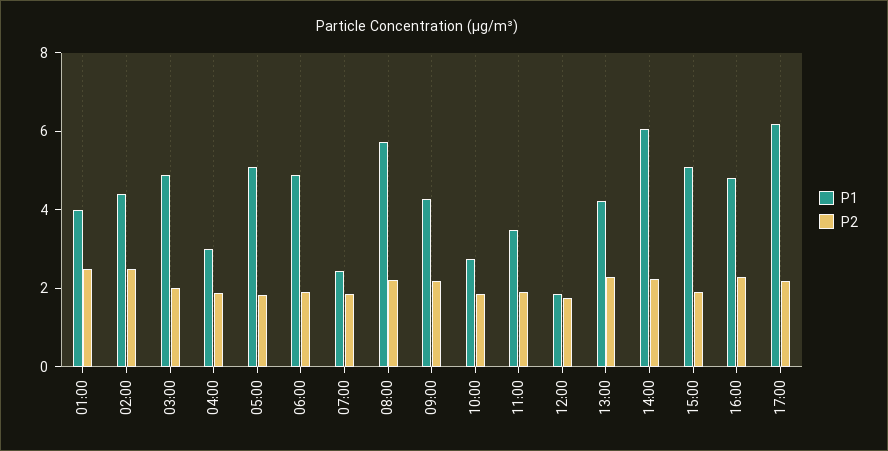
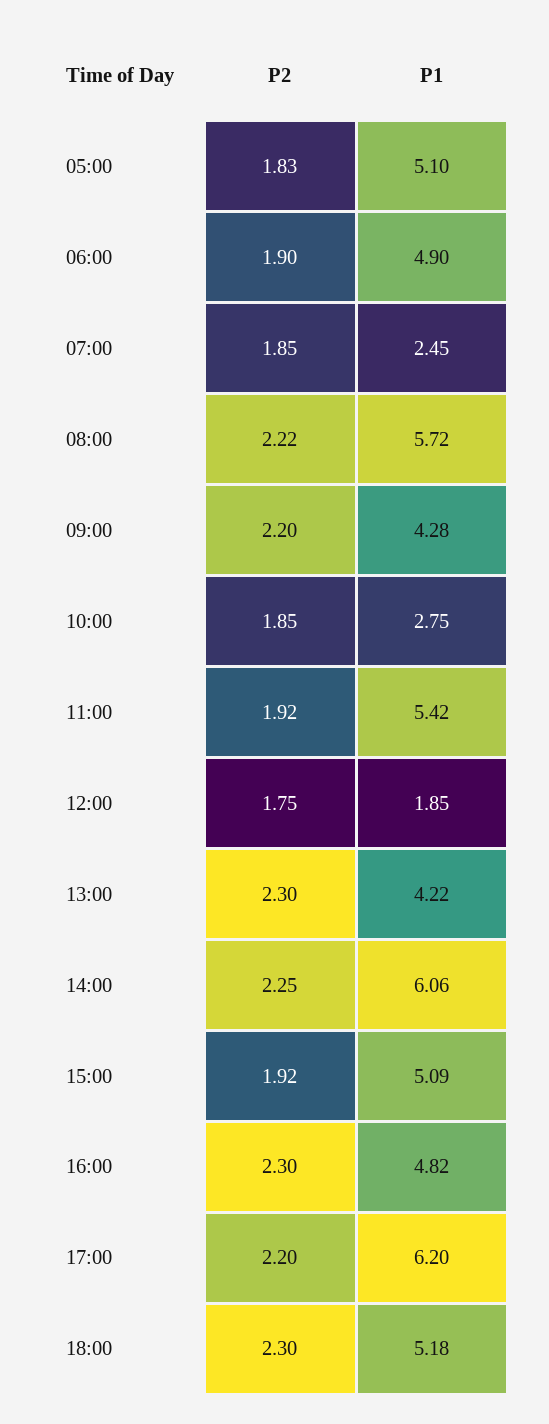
P1, 01:00: 4 -> none
P2, 01:00: 2.5 -> none
P1, 02:00: 4.5 -> none
P2, 02:00: 2.5 -> none
P1, 03:00: 5 -> none
P2, 03:00: 2 -> none
P1, 04:00: 3 -> none
P2, 04:00: 2 -> none
P1, 11:00: 3.5 -> 5.42
P2, 18:00: none -> 2.3
P1, 18:00: none -> 5.18

